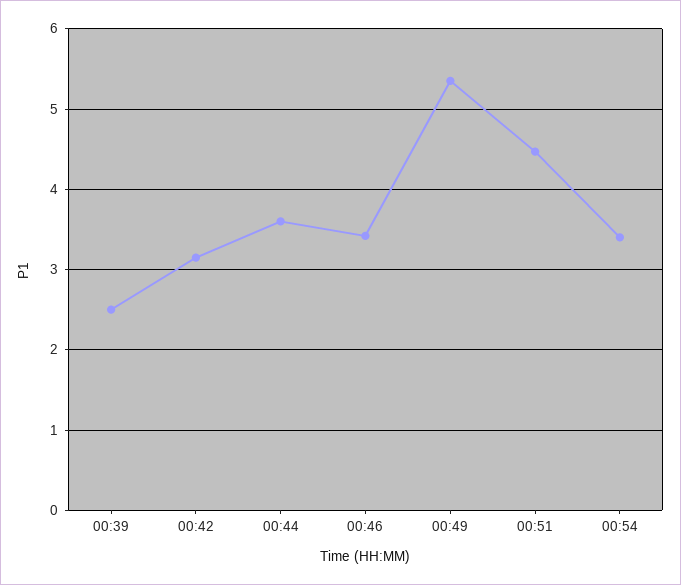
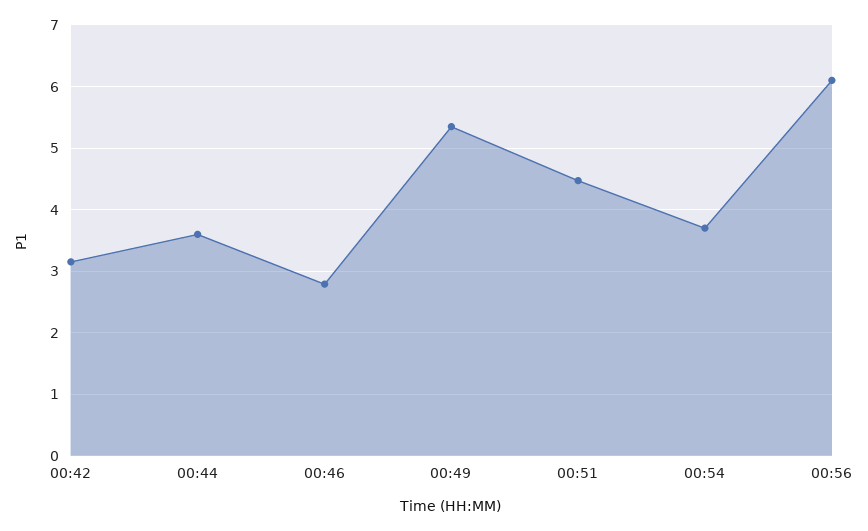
00:39: 2.5 -> none
00:46: 3.4 -> 2.8
00:54: 3.4 -> 3.7
00:56: none -> 6.1

